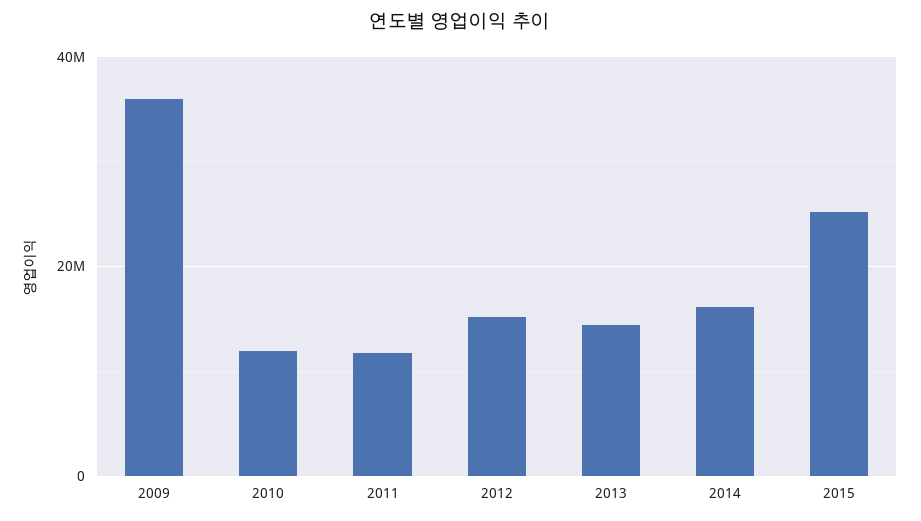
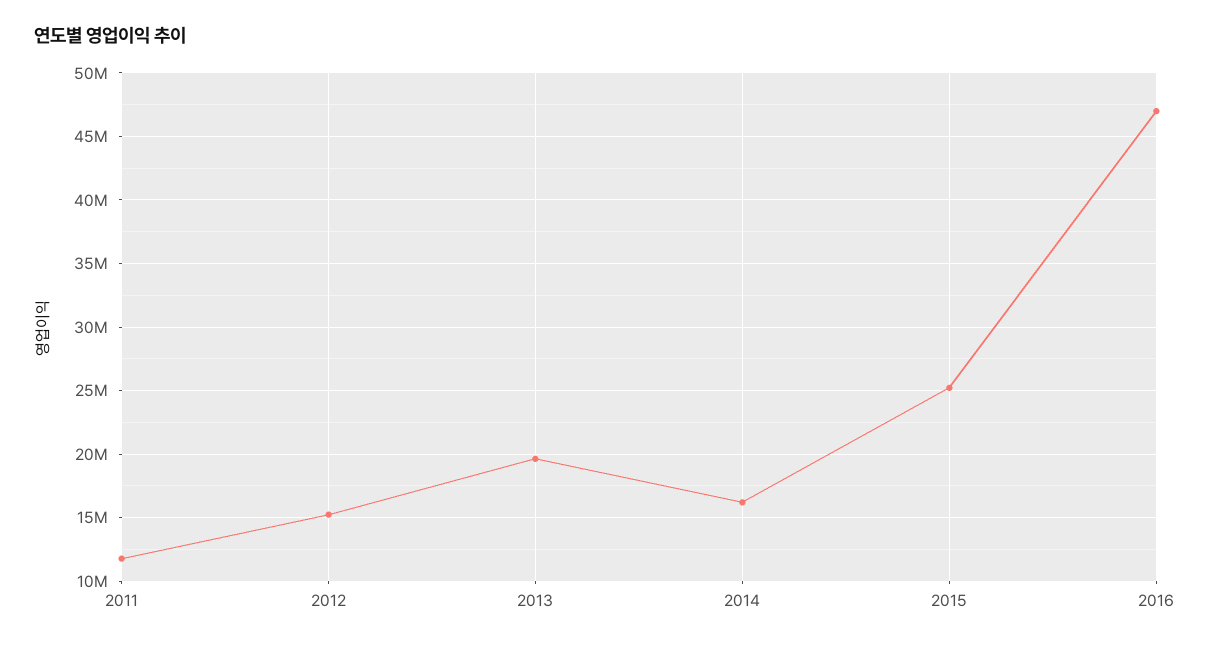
2009: 36000000 -> none
2010: 12000000 -> none
2013: 14000000 -> 19500000
2016: none -> 47000000

